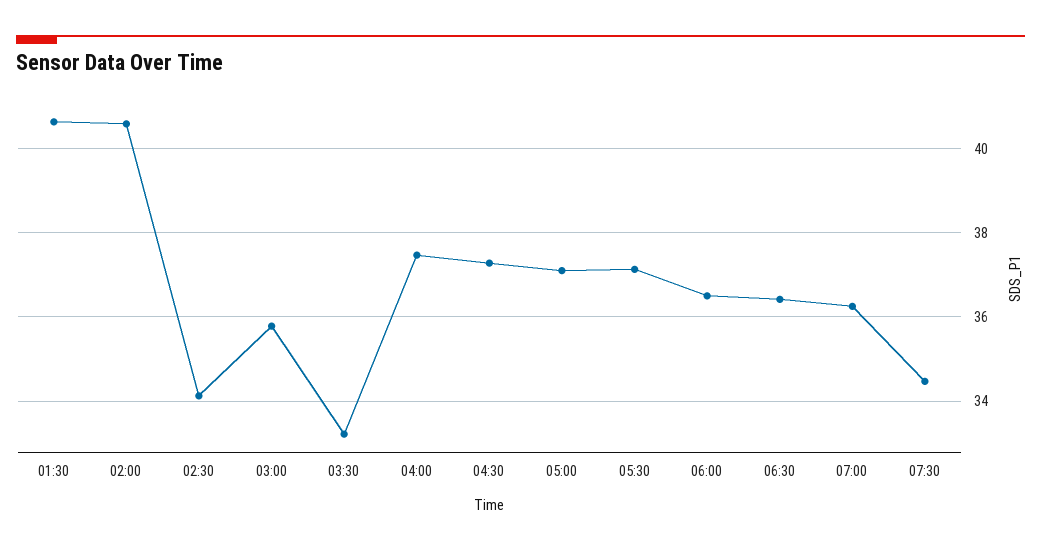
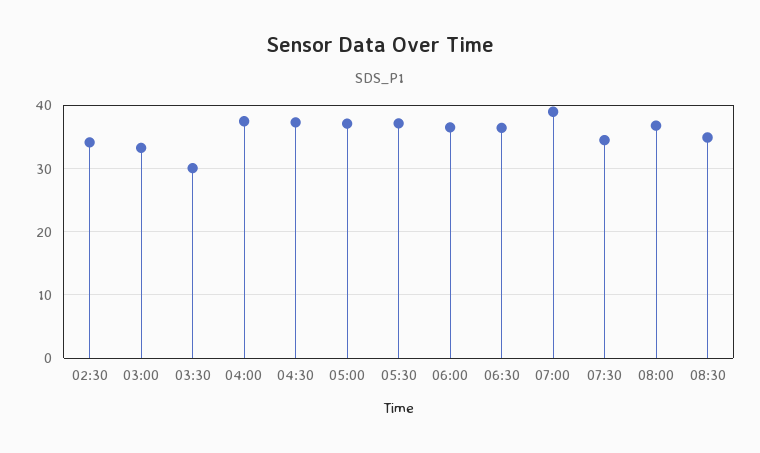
01:30: 40.6 -> none
02:00: 40.6 -> none
03:00: 35.8 -> 33
03:30: 33.2 -> 30
07:00: 36.2 -> 39
08:00: none -> 37
08:30: none -> 35

